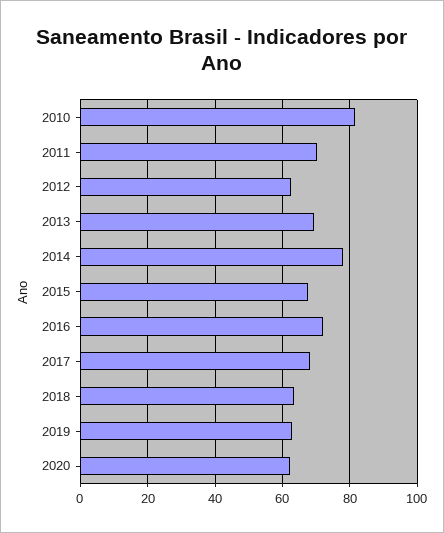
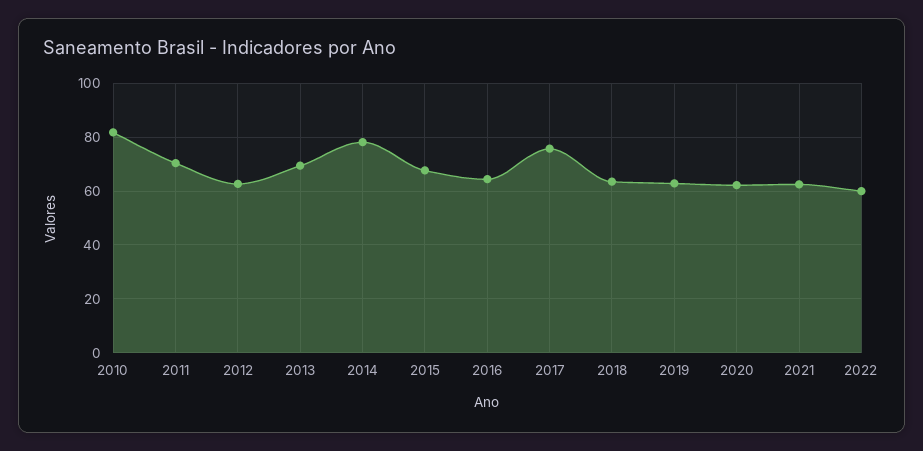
2016: 72 -> 65
2017: 68 -> 75
2021: none -> 62.5
2022: none -> 60

